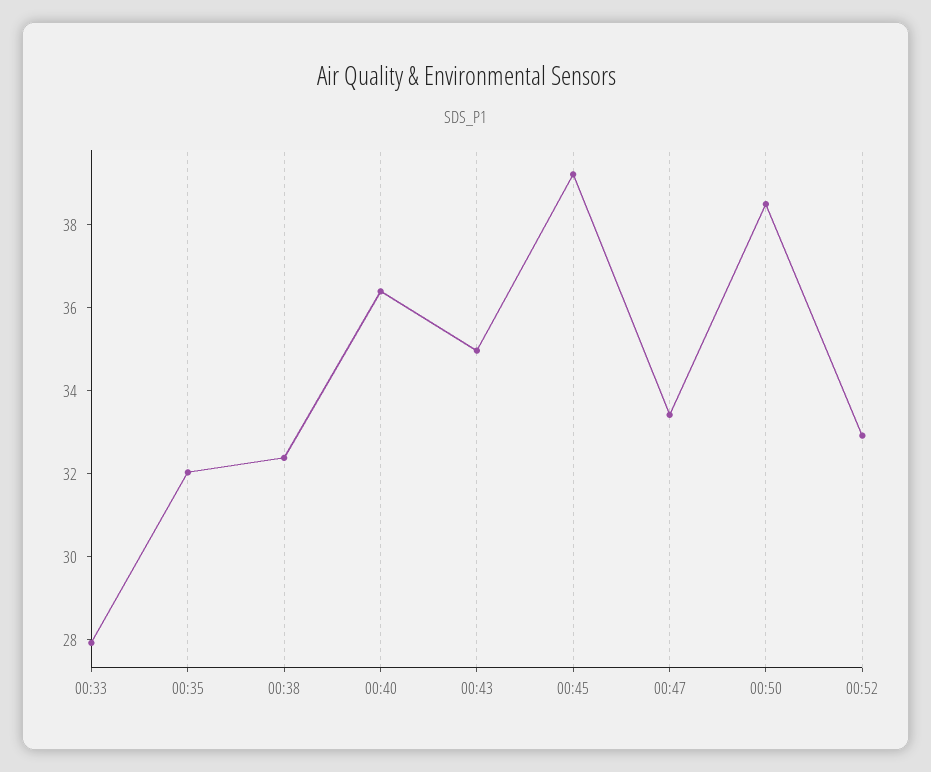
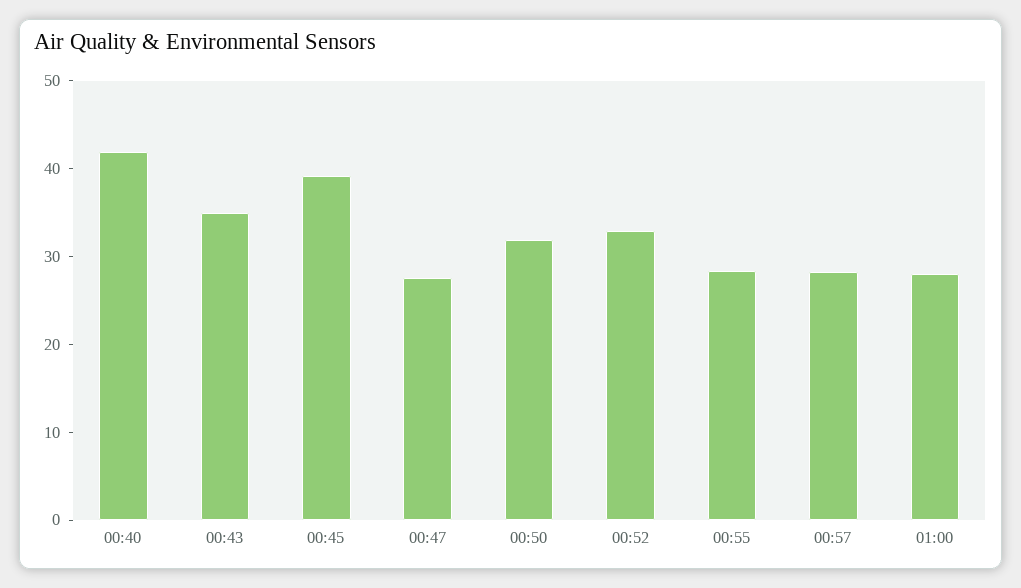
00:33: 28 -> none
00:35: 32 -> none
00:38: 32.5 -> none
00:40: 36.5 -> 42
00:47: 33.5 -> 28
00:50: 38.5 -> 32
00:55: none -> 28
00:57: none -> 28
01:00: none -> 28

